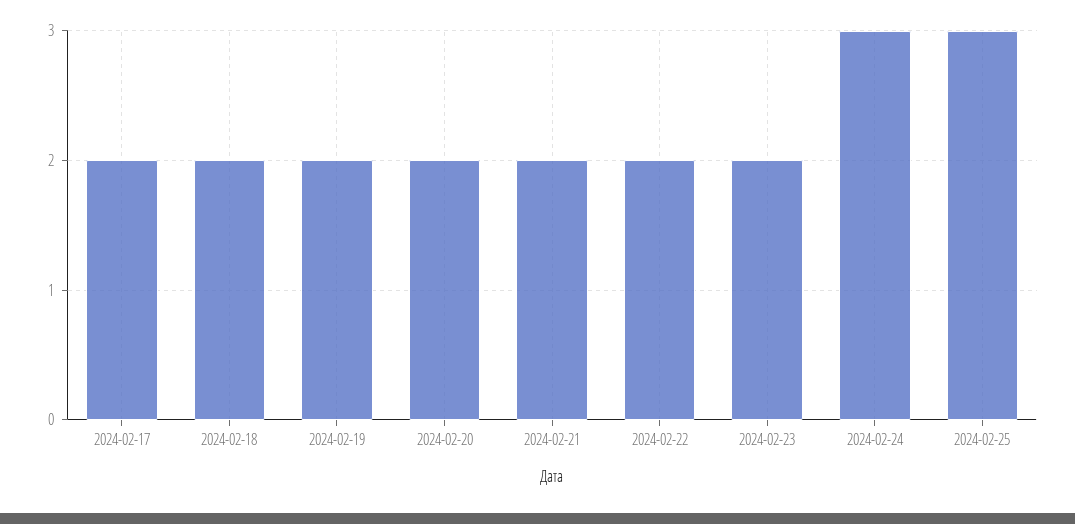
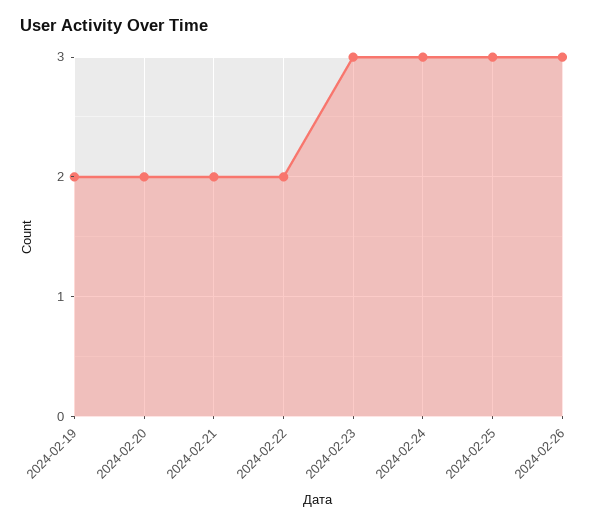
2024-02-17: 2 -> none
2024-02-18: 2 -> none
2024-02-23: 2 -> 3
2024-02-26: none -> 3

